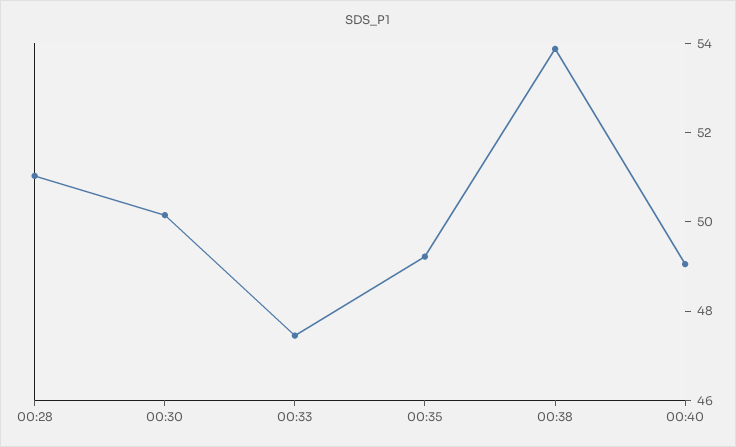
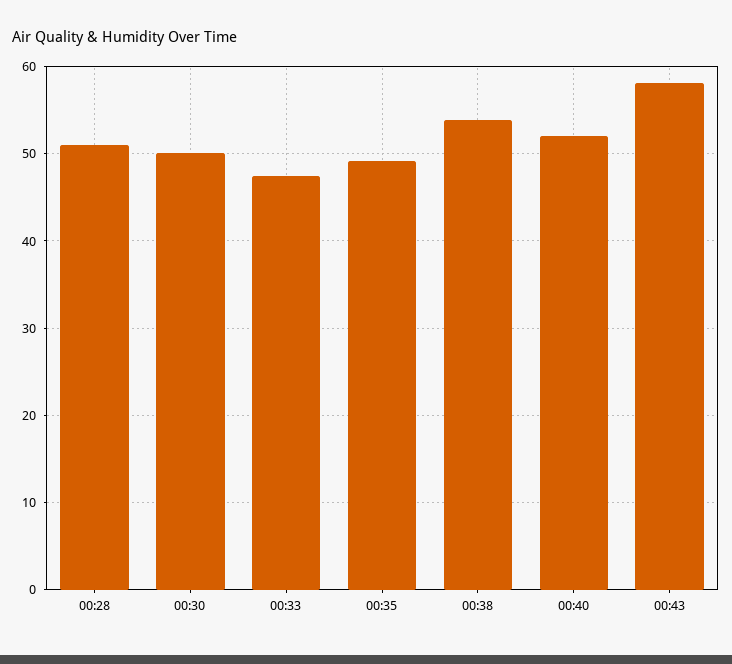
00:40: 49 -> 52
00:43: none -> 58

